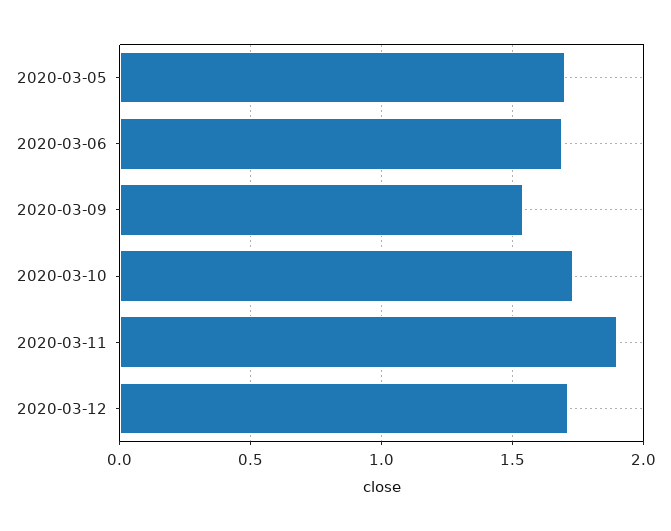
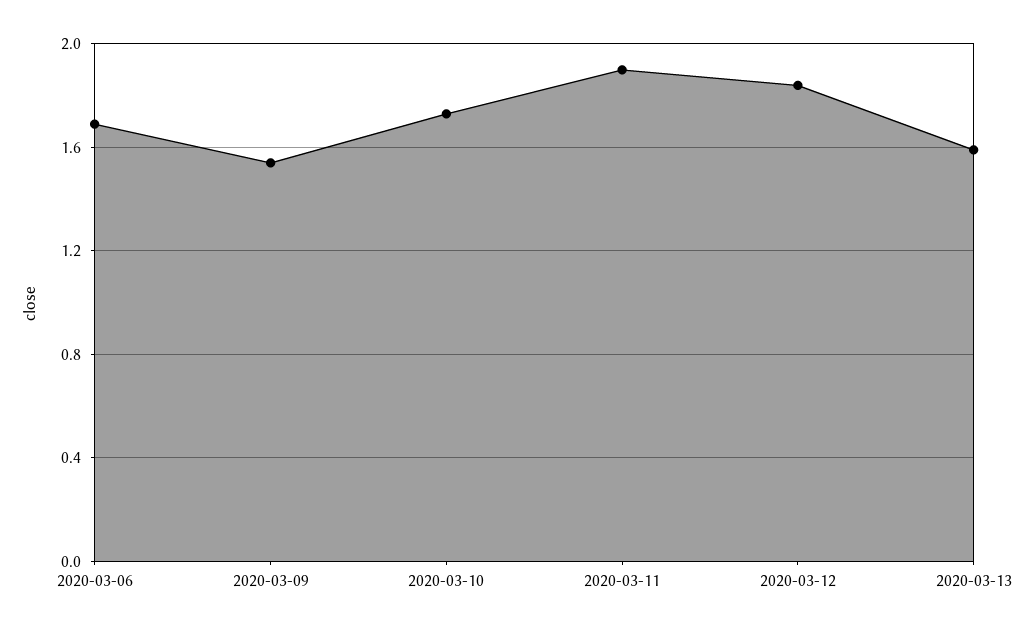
2020-03-05: 1.7 -> none
2020-03-12: 1.7 -> 1.85
2020-03-13: none -> 1.6

